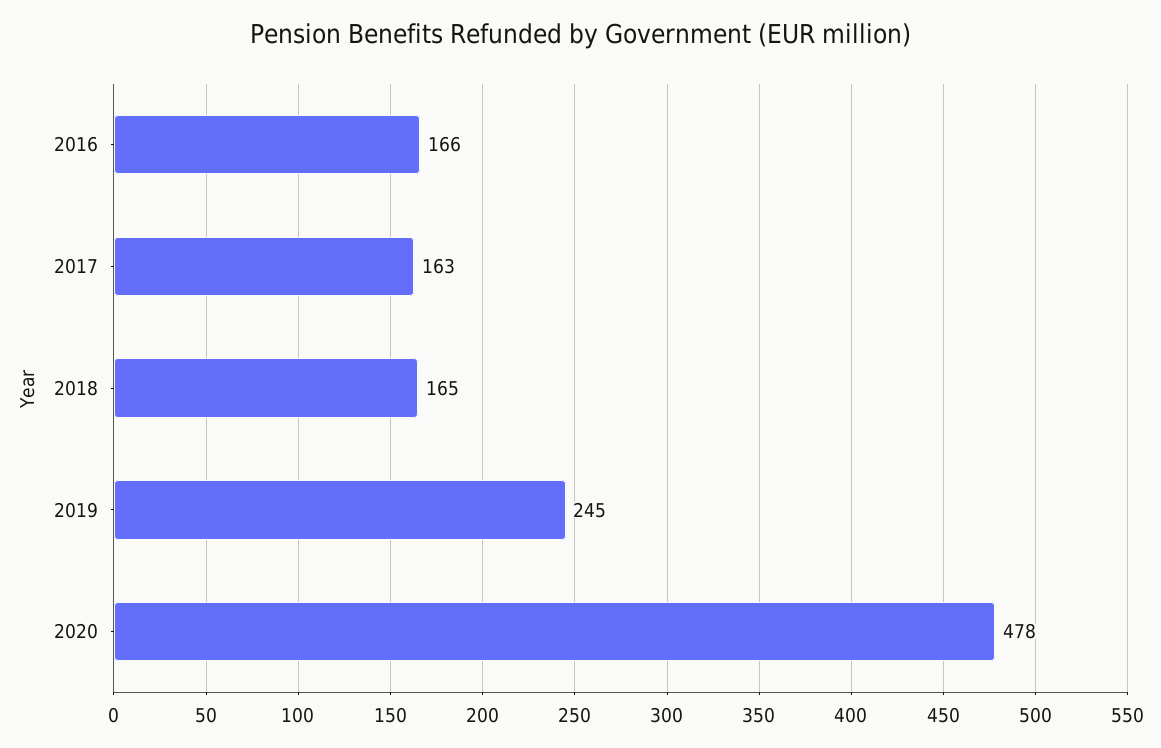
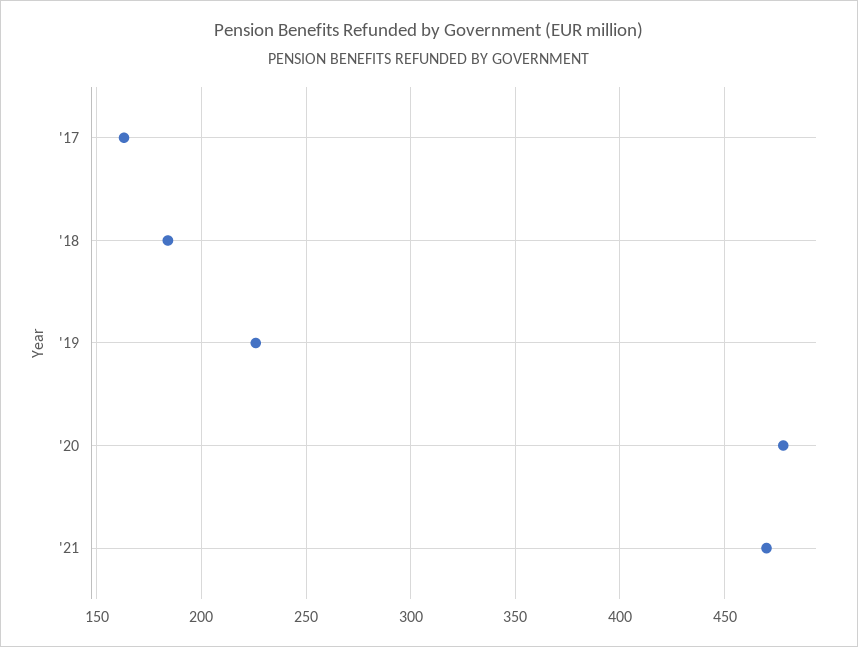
2016: 166 -> none
2018: 165 -> 185
2019: 245 -> 225
'21: none -> 470

